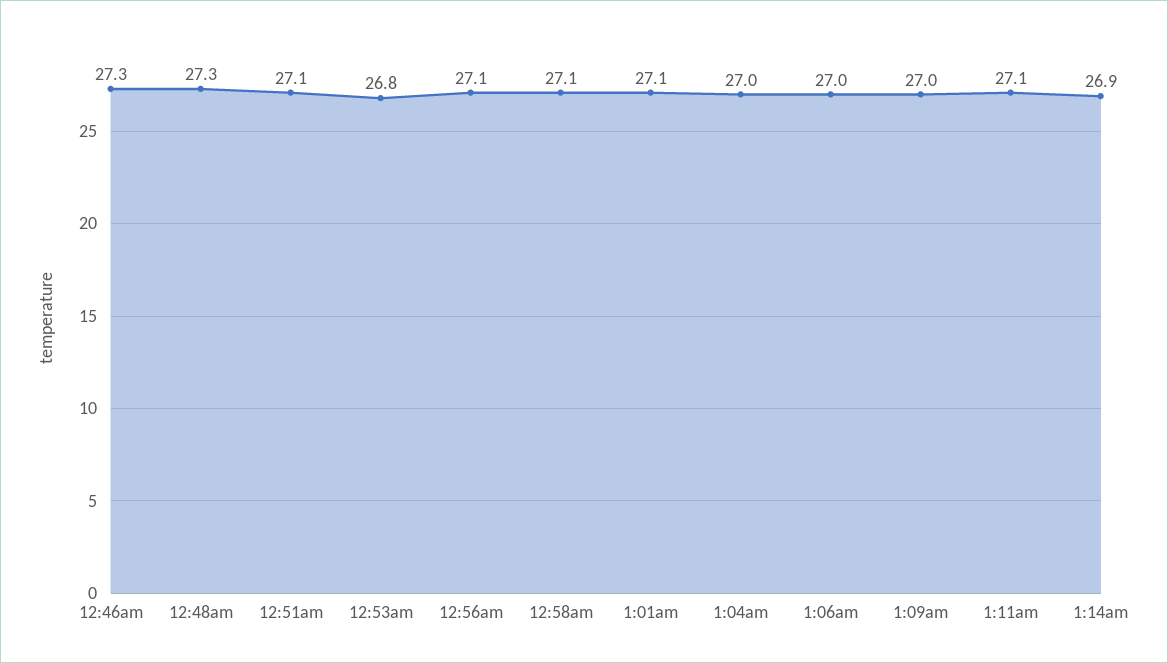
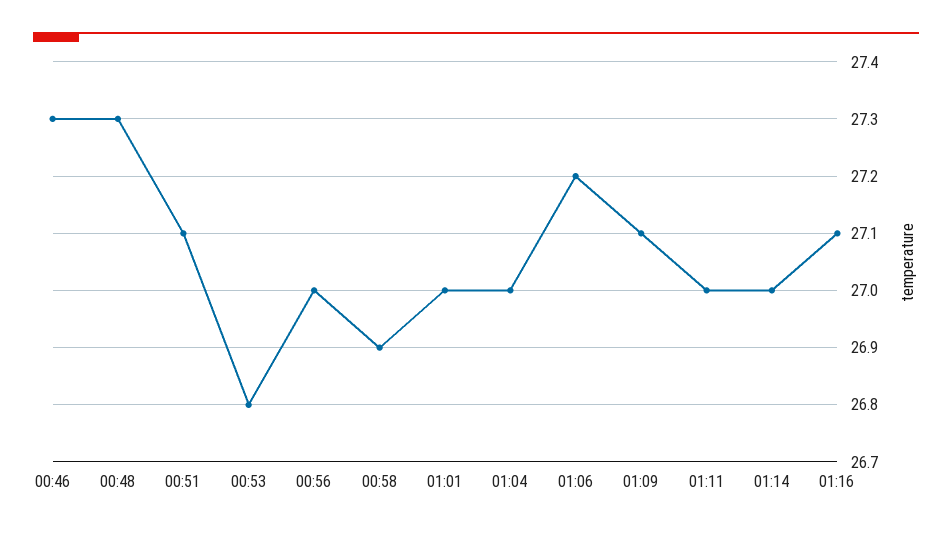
12:56am: 27.1 -> 27
12:58am: 27.1 -> 26.9
1:01am: 27.1 -> 27
1:06am: 27 -> 27.2
1:09am: 27 -> 27.1
1:11am: 27.1 -> 27
1:14am: 26.9 -> 27
01:16: none -> 27.1

